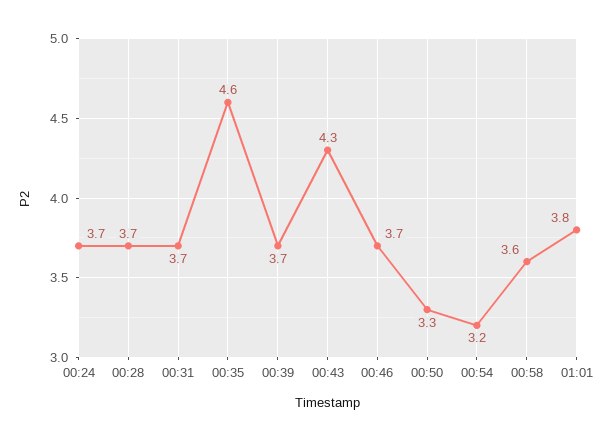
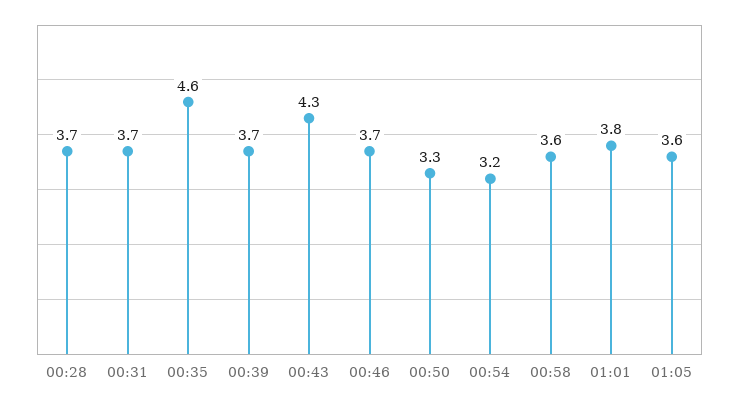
00:24: 3.7 -> none
01:05: none -> 3.6

